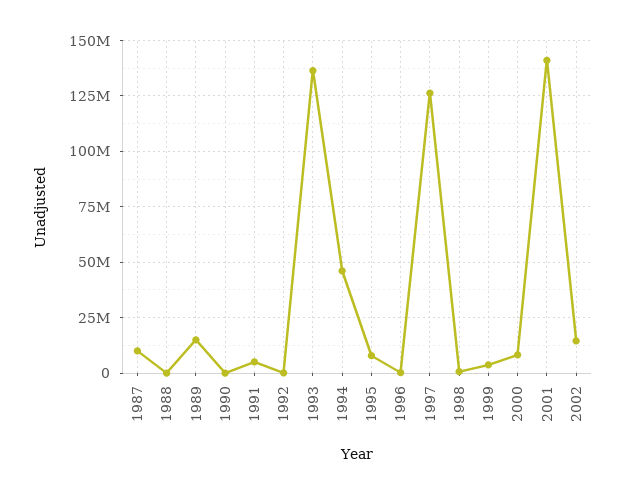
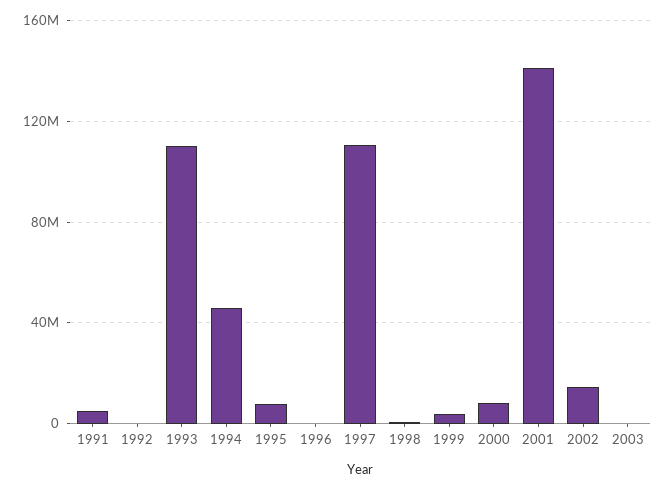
1987: 10000000 -> none
1988: 0 -> none
1989: 15000000 -> none
1990: 0 -> none
1993: 135000000 -> 110000000
1997: 125000000 -> 110000000
2003: none -> 0

